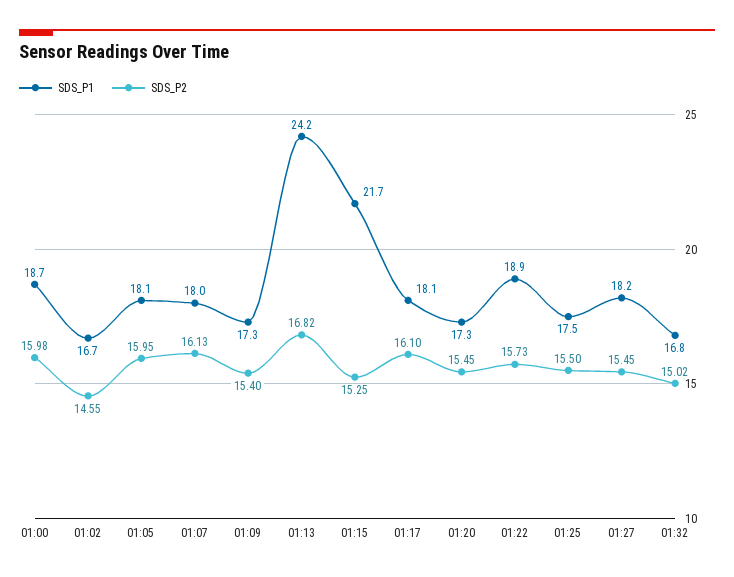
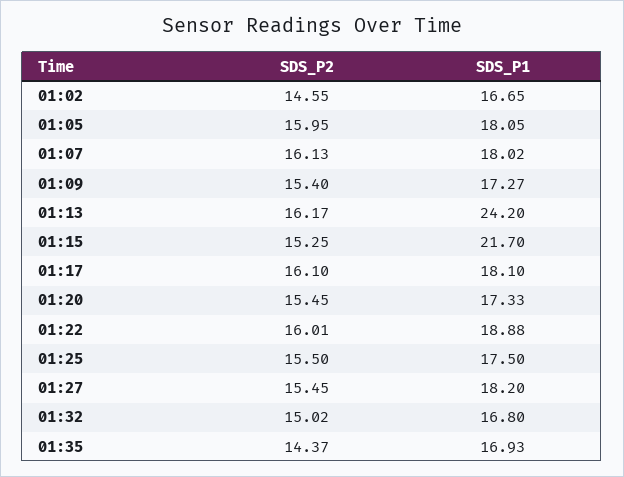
SDS_P1, 01:00: 18.7 -> none
SDS_P2, 01:00: 15.98 -> none
SDS_P2, 01:13: 16.82 -> 16.17
SDS_P2, 01:22: 15.73 -> 16.01
SDS_P2, 01:35: none -> 14.37
SDS_P1, 01:35: none -> 16.93

